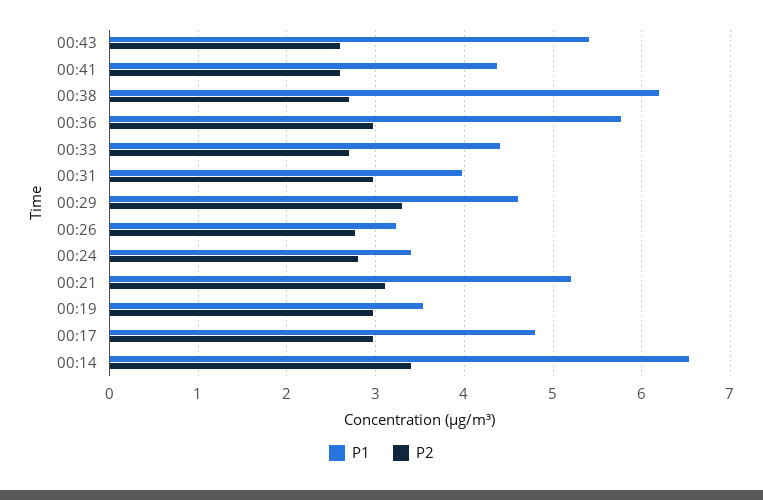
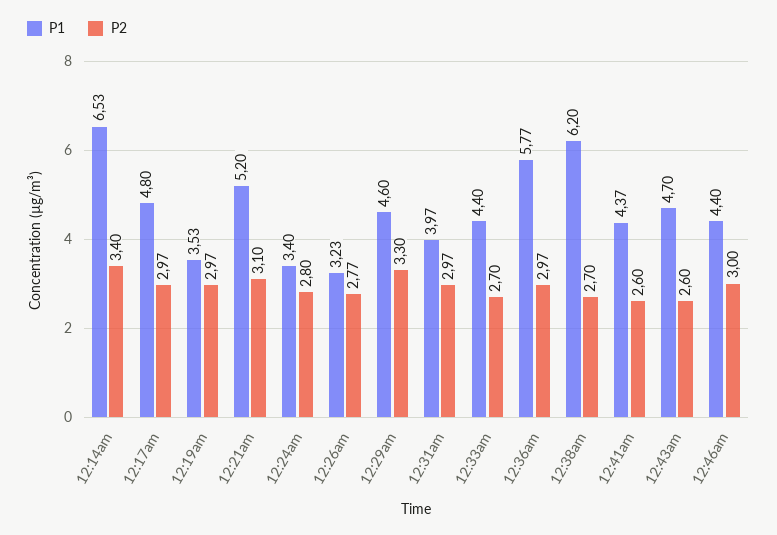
P1, 00:43: 5.4 -> 4.7
P1, 12:46am: none -> 4.4
P2, 12:46am: none -> 3

